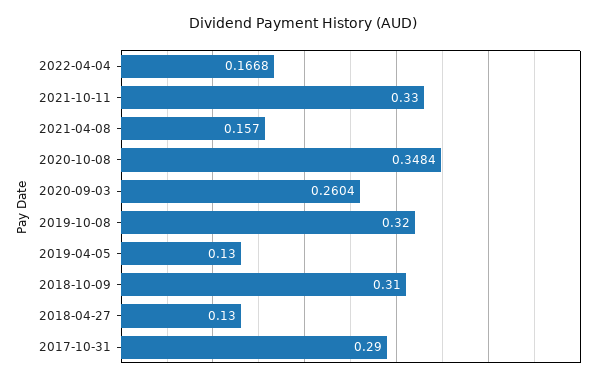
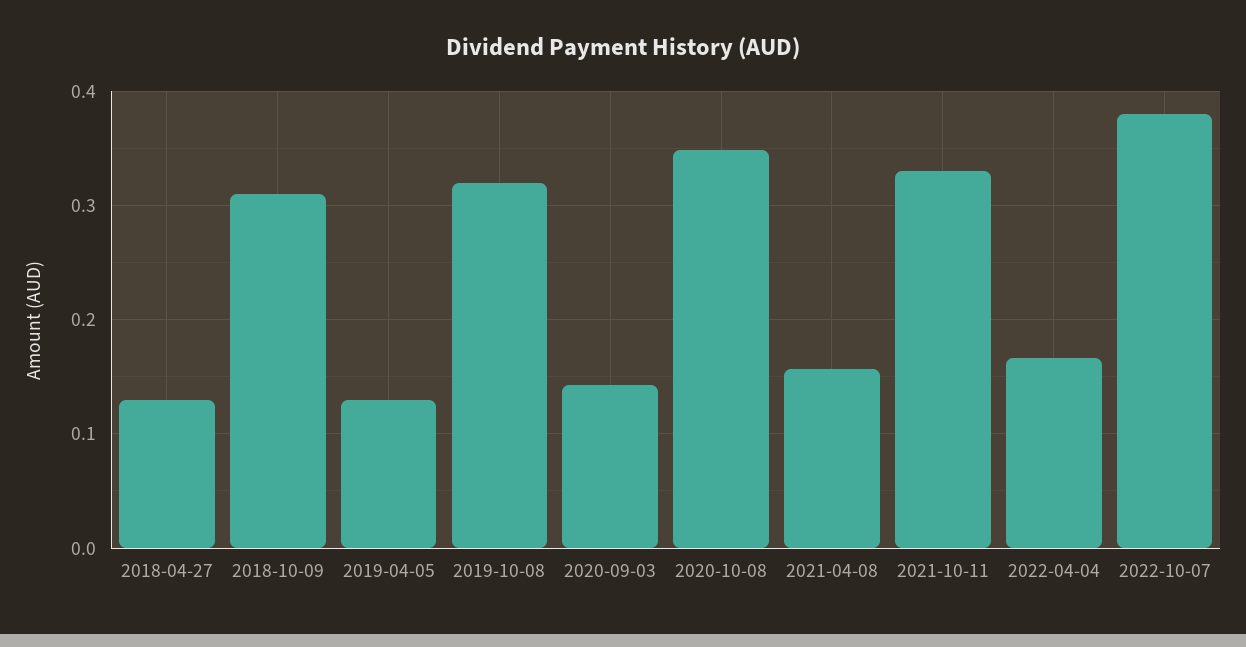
2020-09-03: 0.2604 -> 0.14
2017-10-31: 0.29 -> none
2022-10-07: none -> 0.38

